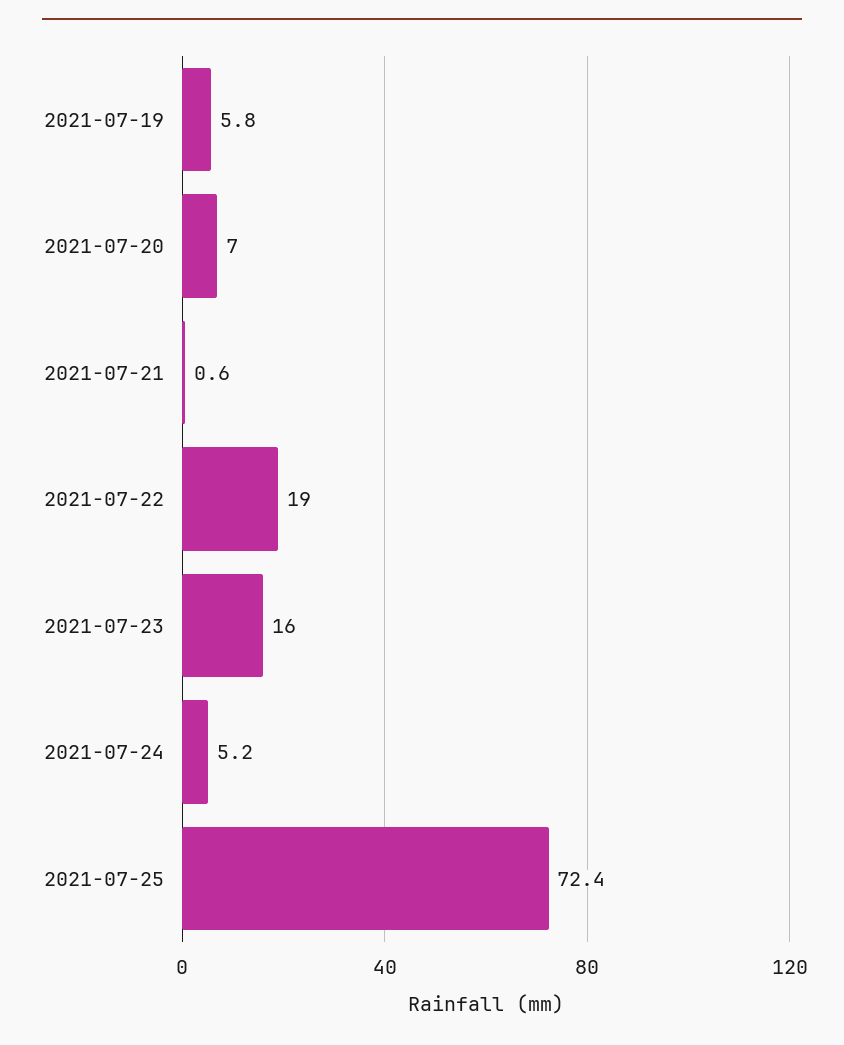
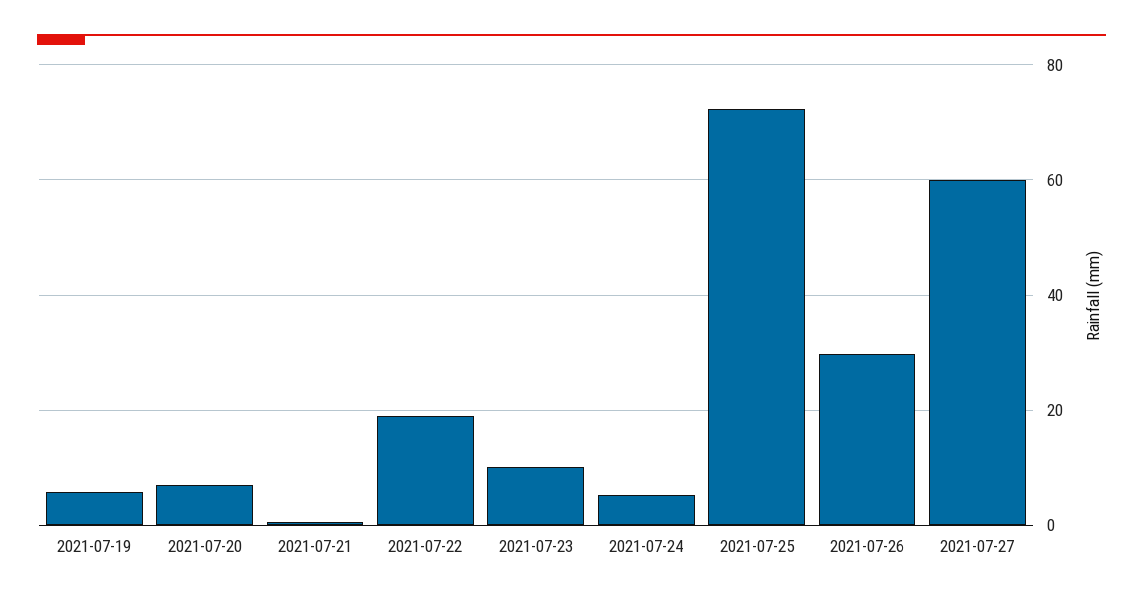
2021-07-23: 16 -> 10
2021-07-26: none -> 30
2021-07-27: none -> 60

